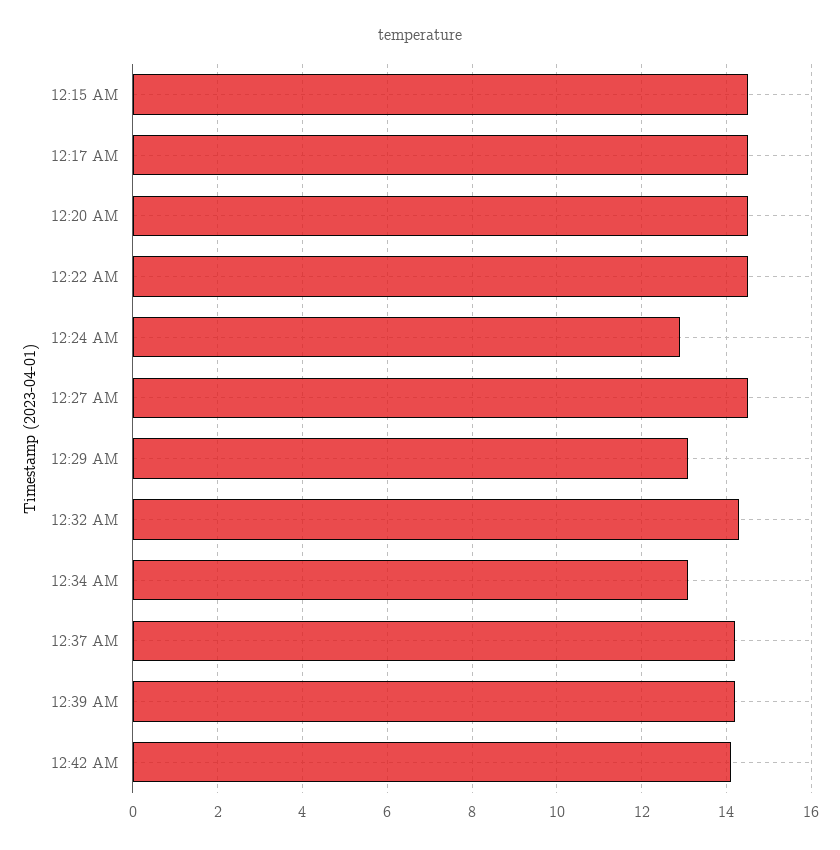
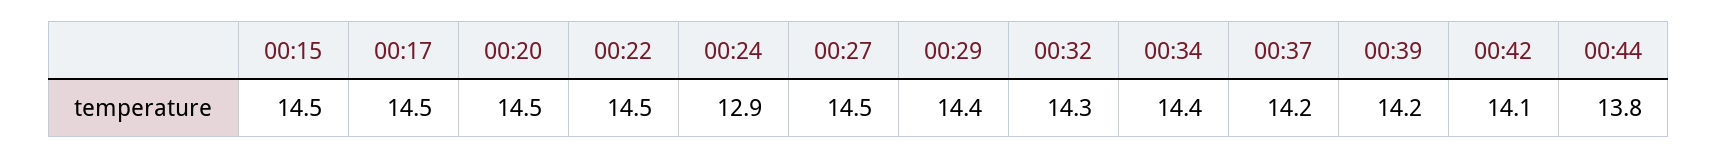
12:29 AM: 13 -> 14.4
12:34 AM: 13 -> 14.4
00:44: none -> 13.8

